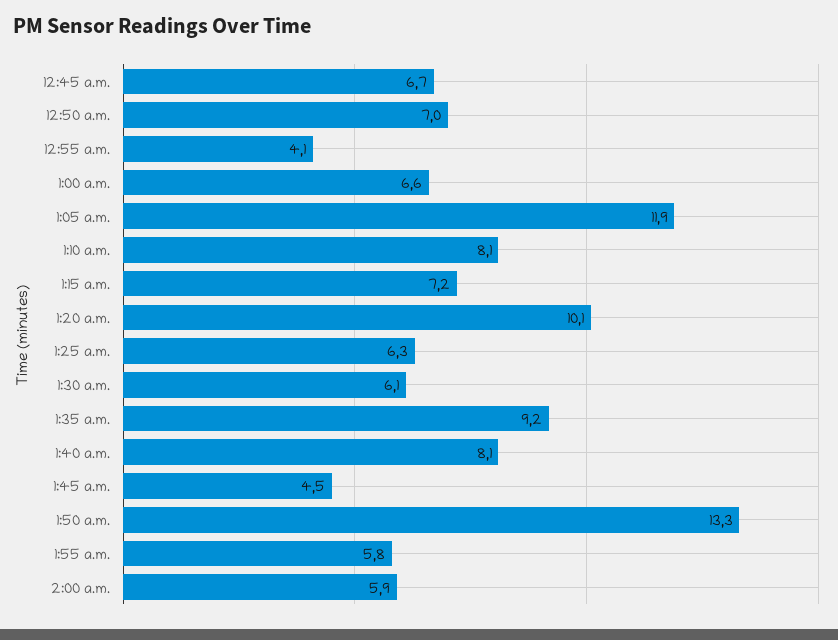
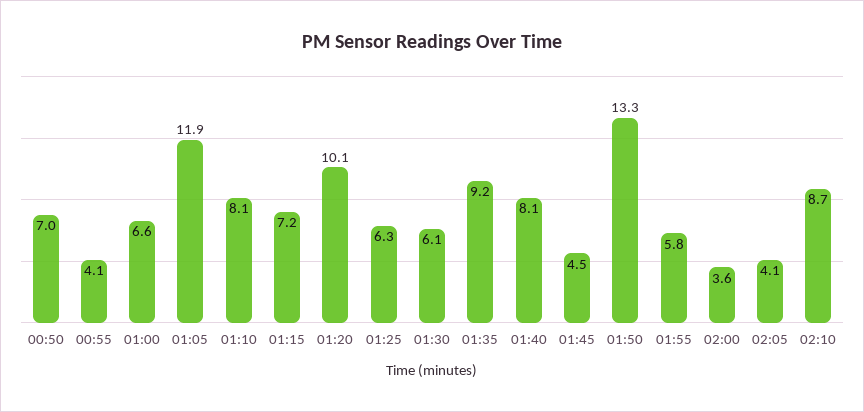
12:45 a.m.: 6.7 -> none
2:00 a.m.: 5.9 -> 3.6
02:05: none -> 4.1
02:10: none -> 8.7

